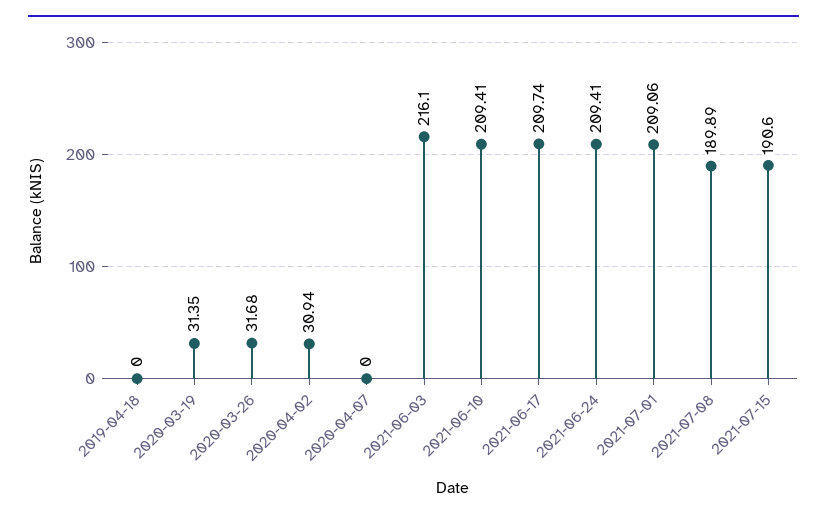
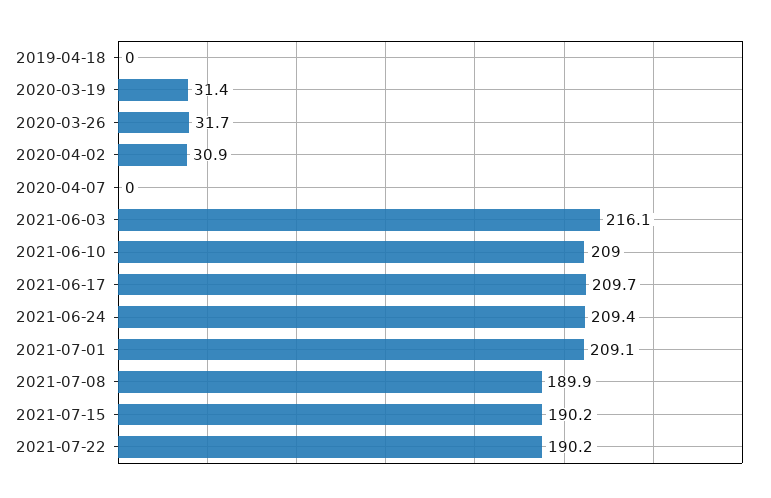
2021-06-10: 209.41 -> 209
2021-07-15: 190.6 -> 190.2
2021-07-22: none -> 190.2

